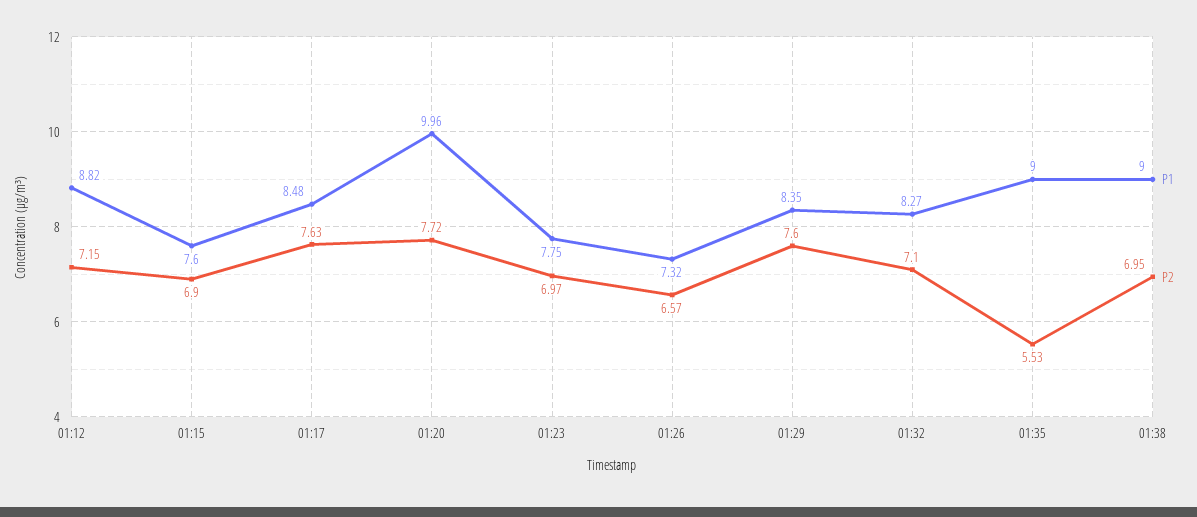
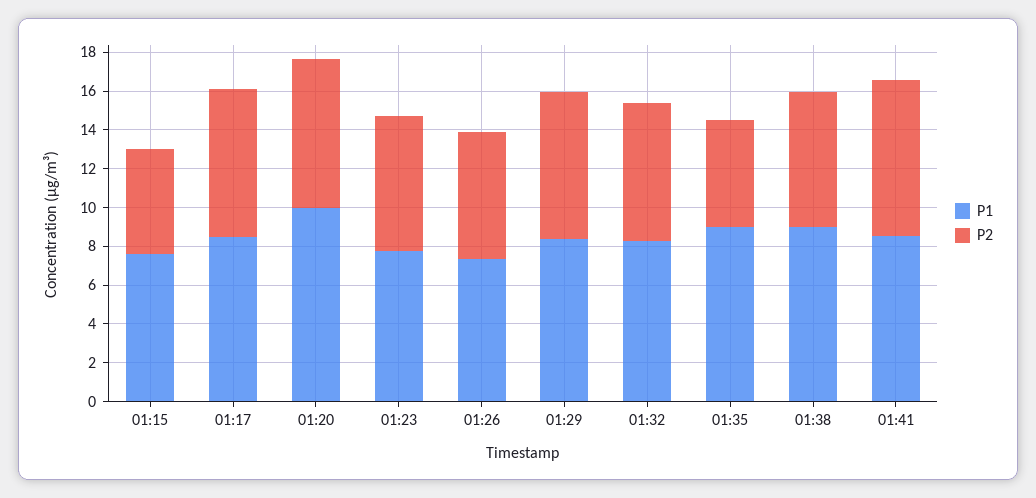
P1, 01:12: 8.82 -> none
P2, 01:12: 7.15 -> none
P2, 01:15: 6.9 -> 5.5
P1, 01:41: none -> 8.5
P2, 01:41: none -> 8

